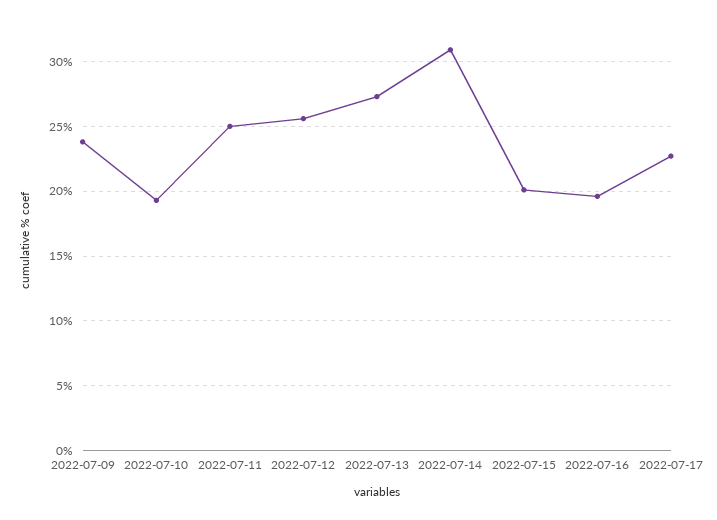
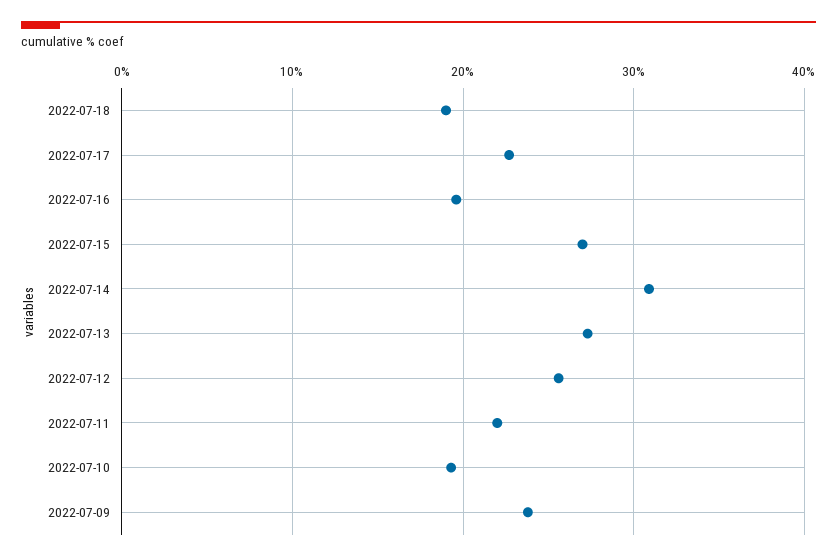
2022-07-11: 25 -> 22
2022-07-15: 20 -> 27
2022-07-18: none -> 19

